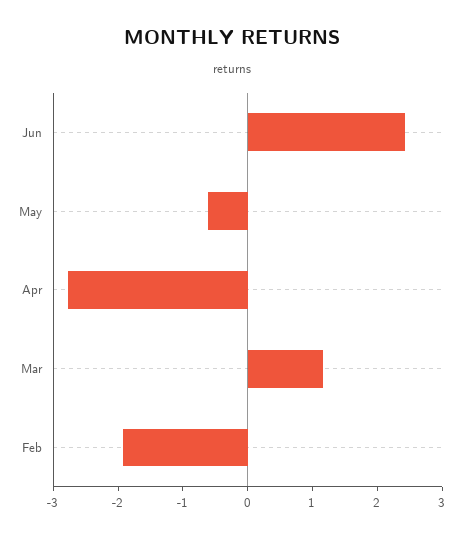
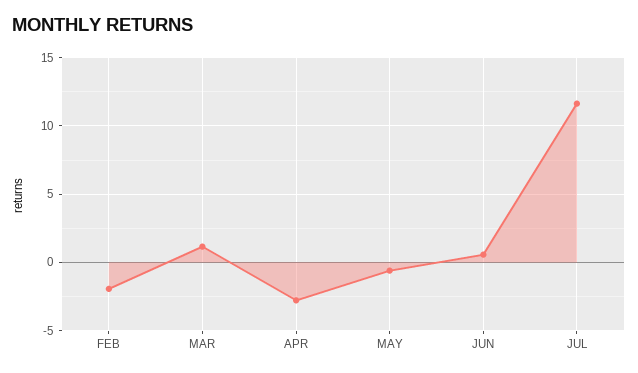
Jun: 2.4 -> 0.5
JUL: none -> 11.5

